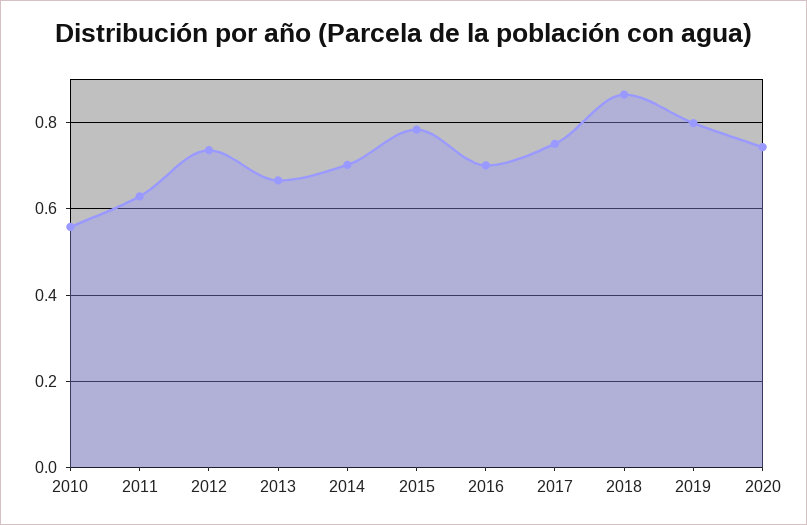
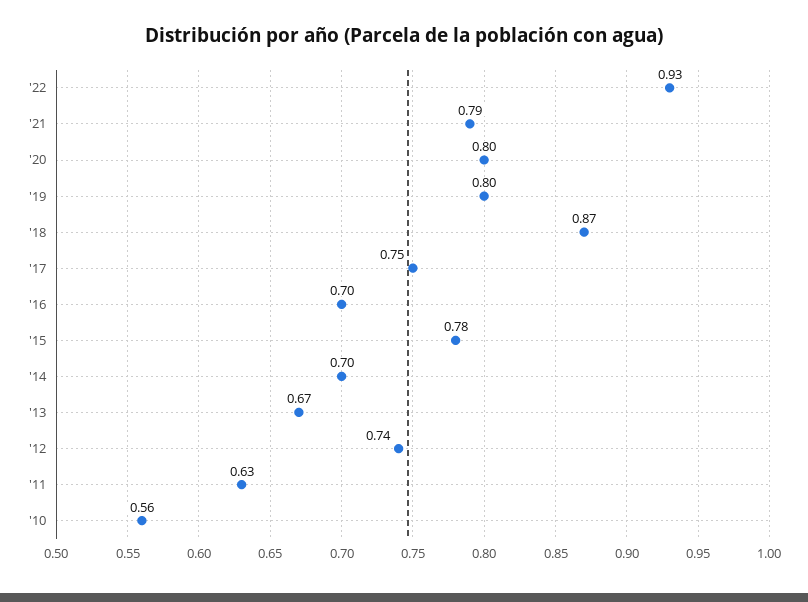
2020: 0.74 -> 0.8
'22: none -> 0.93
'21: none -> 0.79

